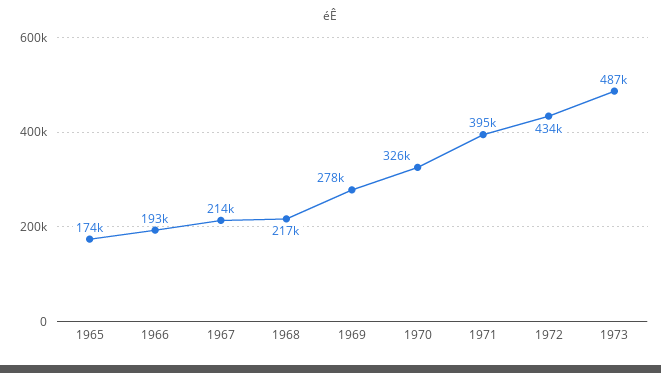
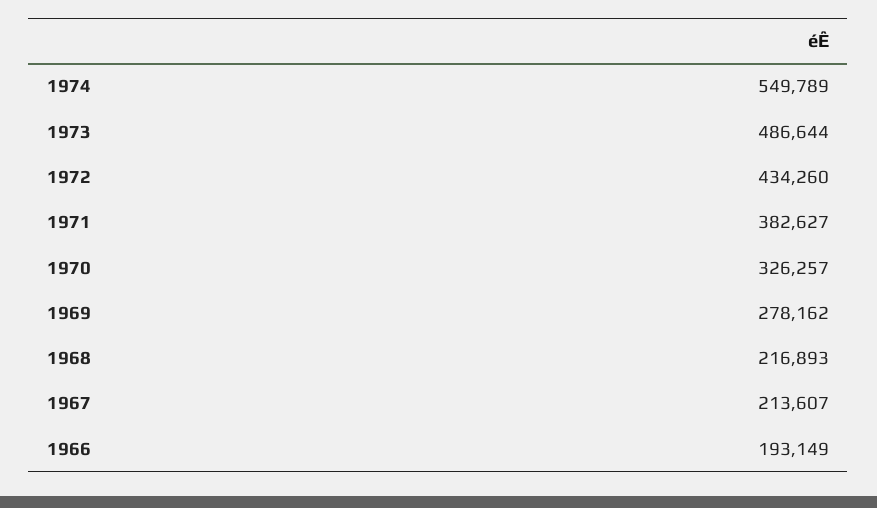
1965: 174000 -> none
1971: 395000 -> 382627
1974: none -> 549789

